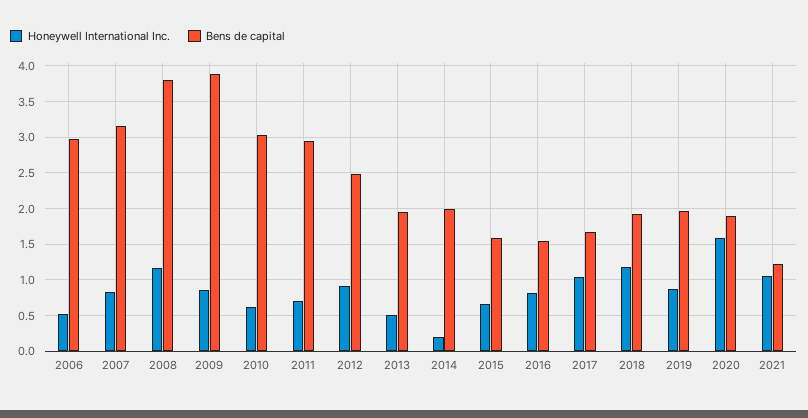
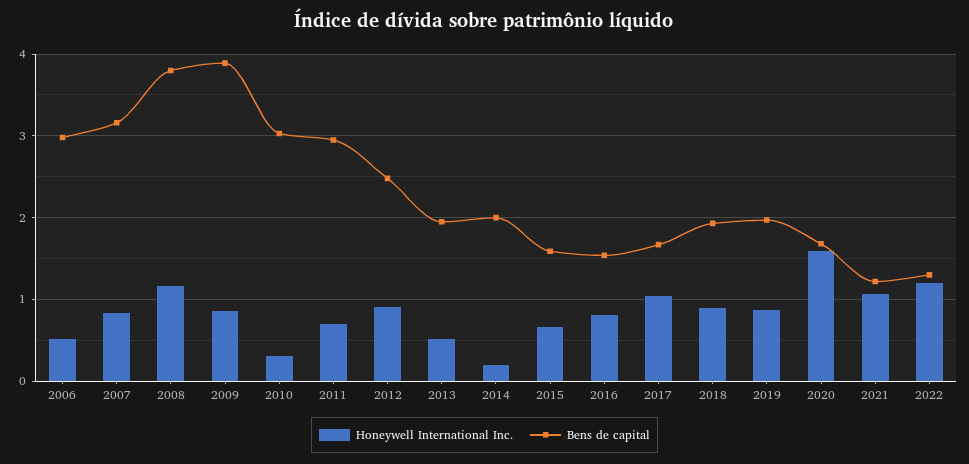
Honeywell International Inc., 2010: 0.6 -> 0.3
Honeywell International Inc., 2018: 1.2 -> 0.9
Bens de capital, 2020: 1.9 -> 1.7
Honeywell International Inc., 2022: none -> 1.2
Bens de capital, 2022: none -> 1.3

